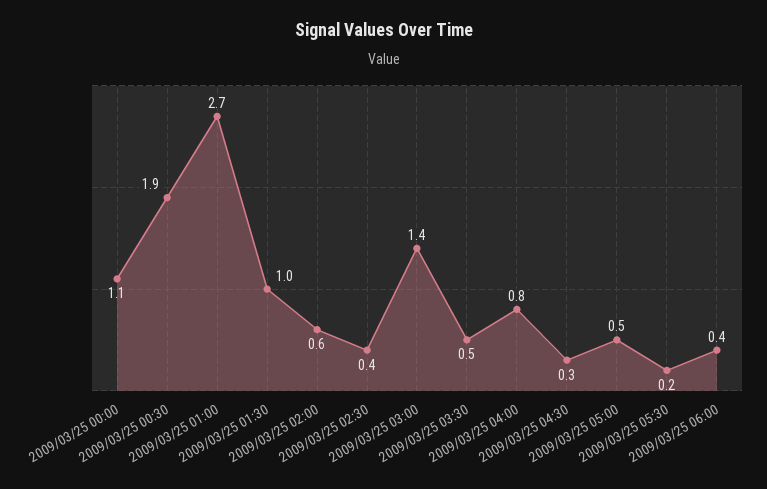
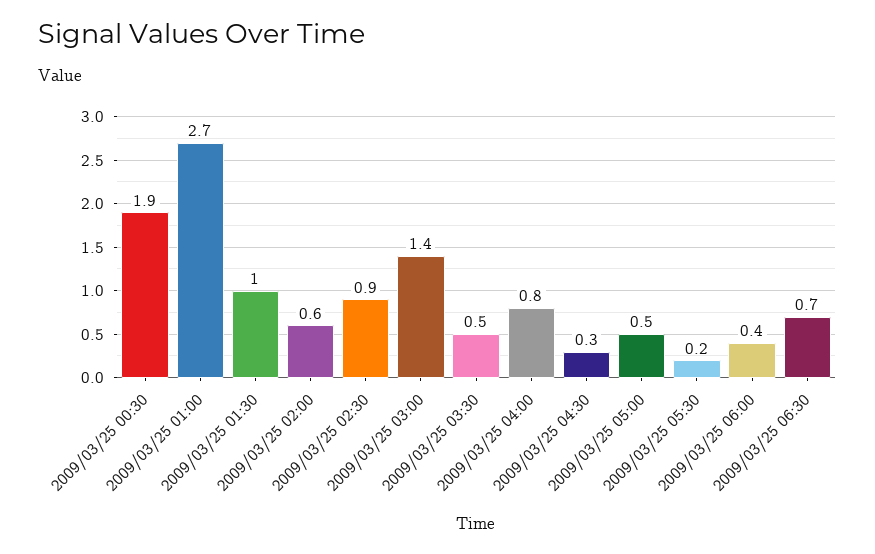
2009/03/25 00:00: 1.1 -> none
2009/03/25 02:30: 0.4 -> 0.9
2009/03/25 06:30: none -> 0.7

